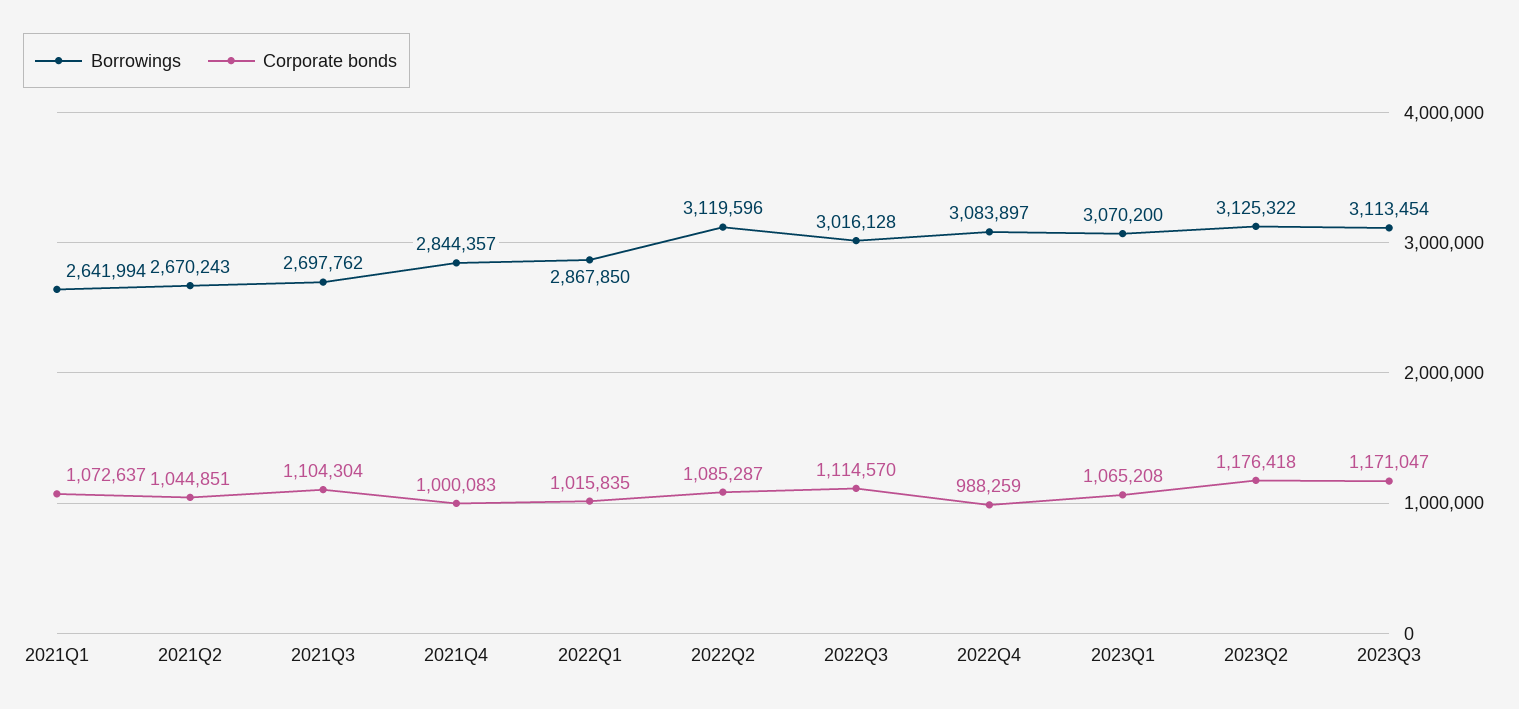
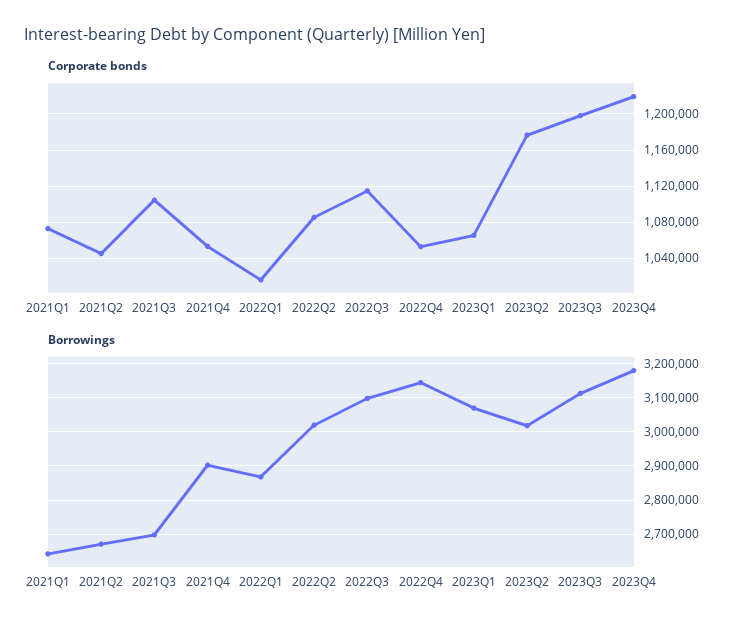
Borrowings, 2021Q4: 2844357 -> 2900000
Corporate bonds, 2021Q4: 1000083 -> 1050000
Borrowings, 2022Q2: 3119596 -> 3020000
Borrowings, 2022Q3: 3016128 -> 3100000
Borrowings, 2022Q4: 3083897 -> 3140000
Corporate bonds, 2022Q4: 988259 -> 1050000
Borrowings, 2023Q2: 3125322 -> 3020000
Corporate bonds, 2023Q3: 1171047 -> 1200000
Corporate bonds, 2023Q4: none -> 1220000
Borrowings, 2023Q4: none -> 3180000

